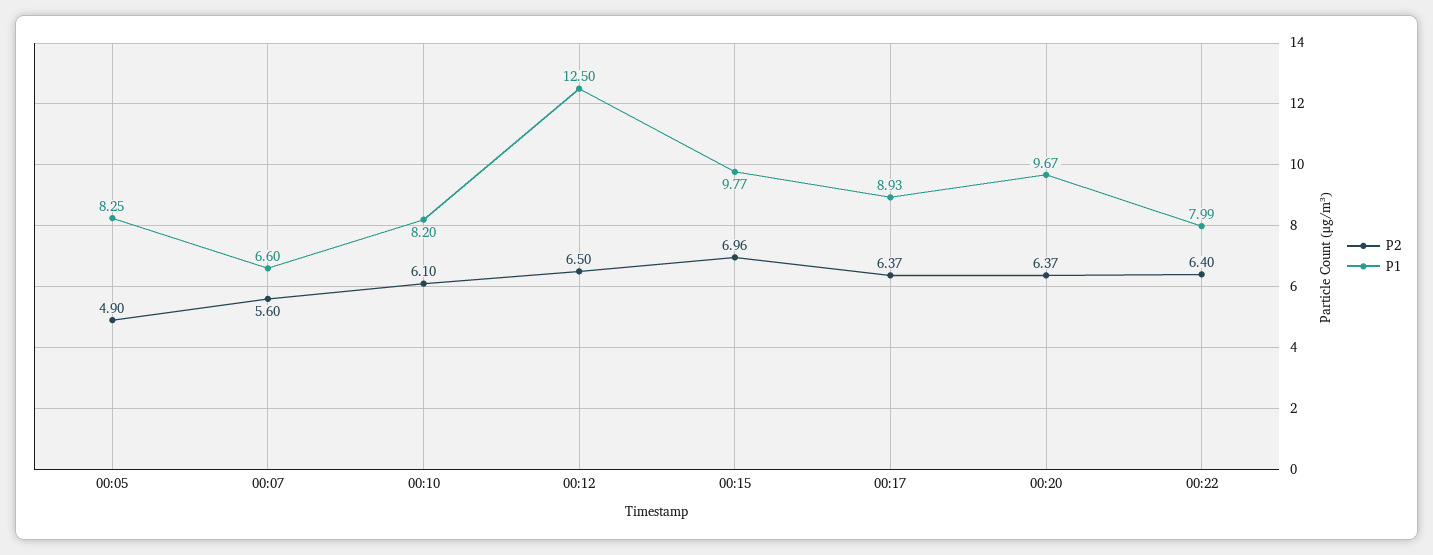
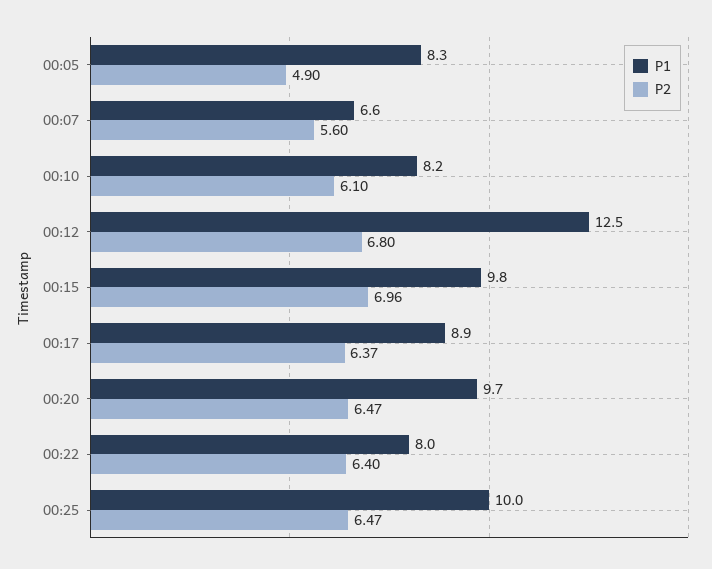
P2, 00:12: 6.5 -> 6.8
P2, 00:20: 6.37 -> 6.47
P1, 00:25: none -> 10
P2, 00:25: none -> 6.47

